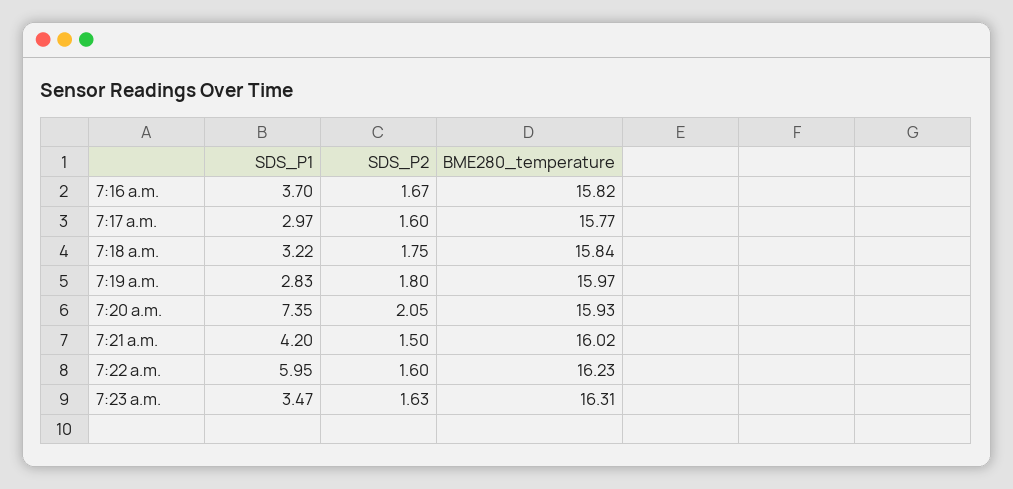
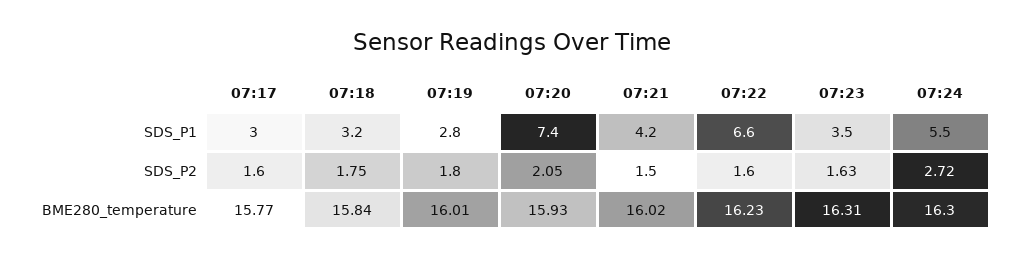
SDS_P1, 7:16 a.m.: 3.7 -> none
SDS_P2, 7:16 a.m.: 1.67 -> none
BME280_temperature, 7:16 a.m.: 15.82 -> none
BME280_temperature, 7:19 a.m.: 15.97 -> 16.01
SDS_P1, 7:22 a.m.: 5.95 -> 6.6
SDS_P1, 07:24: none -> 5.5
SDS_P2, 07:24: none -> 2.72
BME280_temperature, 07:24: none -> 16.3

